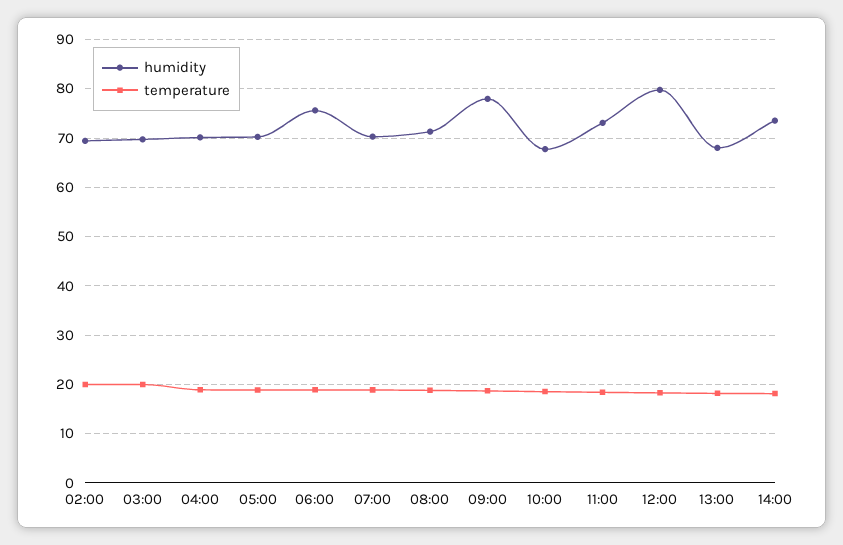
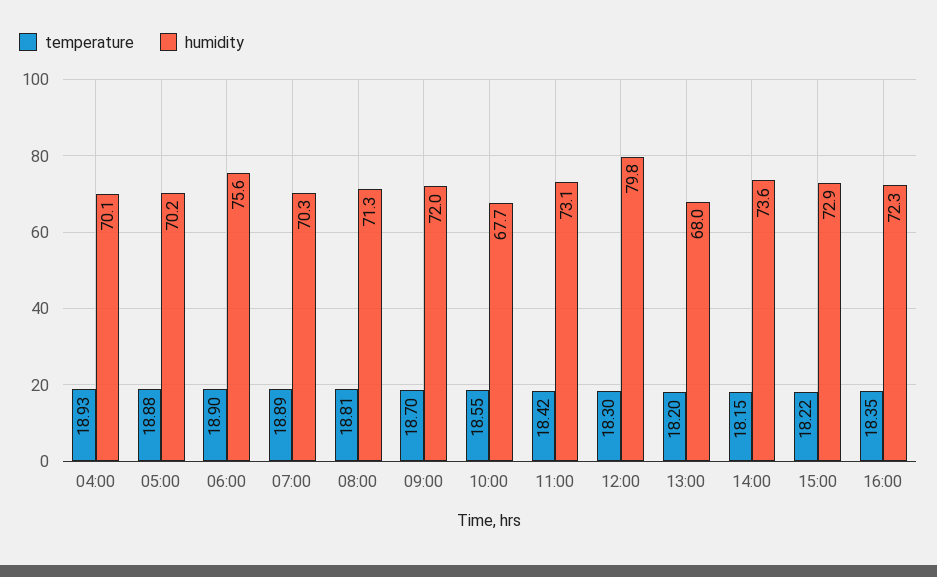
humidity, 02:00: 70 -> none
temperature, 02:00: 20 -> none
humidity, 03:00: 70 -> none
temperature, 03:00: 20 -> none
humidity, 09:00: 78 -> 72
temperature, 15:00: none -> 18.22
humidity, 15:00: none -> 72.9
temperature, 16:00: none -> 18.35
humidity, 16:00: none -> 72.3

